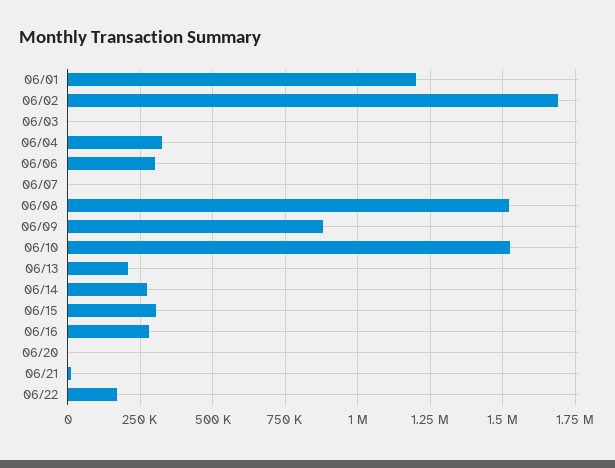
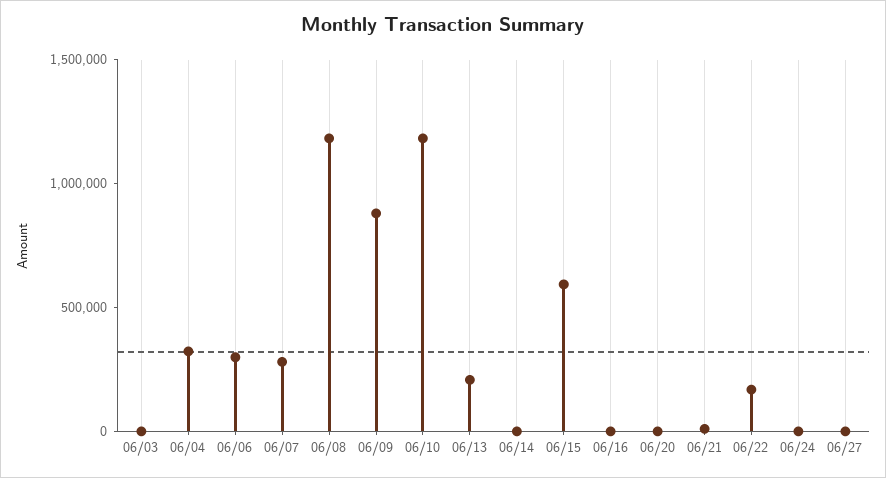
06/01: 1200000 -> none
06/02: 1700000 -> none
06/07: 0 -> 300000
06/08: 1525000 -> 1200000
06/10: 1525000 -> 1200000
06/14: 275000 -> 0
06/15: 300000 -> 600000
06/16: 275000 -> 0
06/24: none -> 0
06/27: none -> 0

